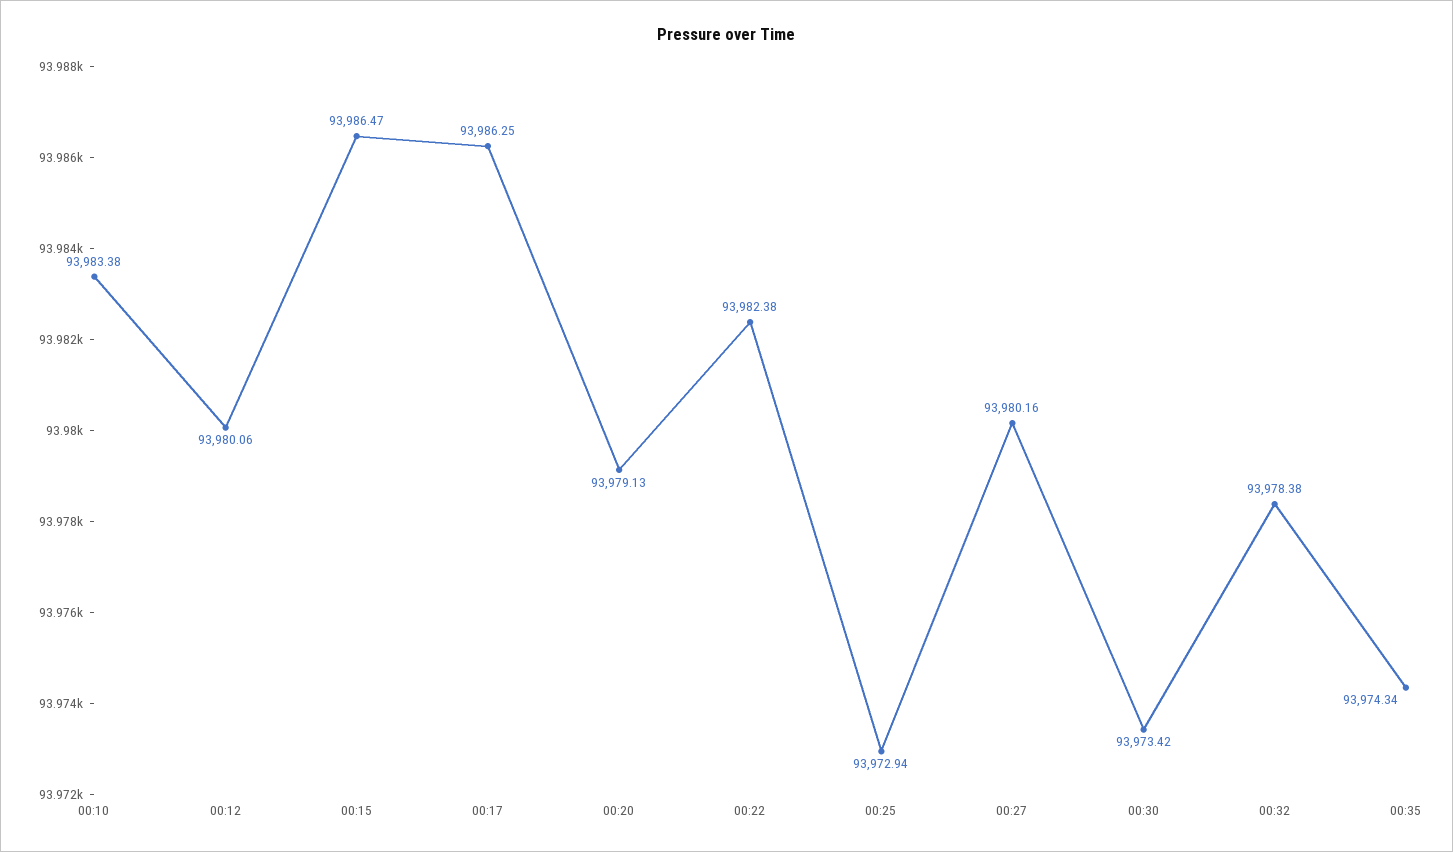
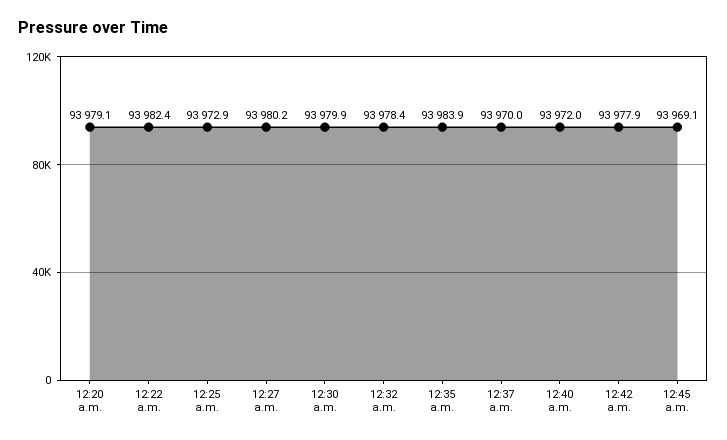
00:10: 93983.38 -> none
00:12: 93980.06 -> none
00:15: 93986.47 -> none
00:17: 93986.25 -> none
00:30: 93973.42 -> 93979.9
00:35: 93974.34 -> 93983.9
12:37 a.m.: none -> 93970
12:40 a.m.: none -> 93972
12:42 a.m.: none -> 93977.9
12:45 a.m.: none -> 93969.1

